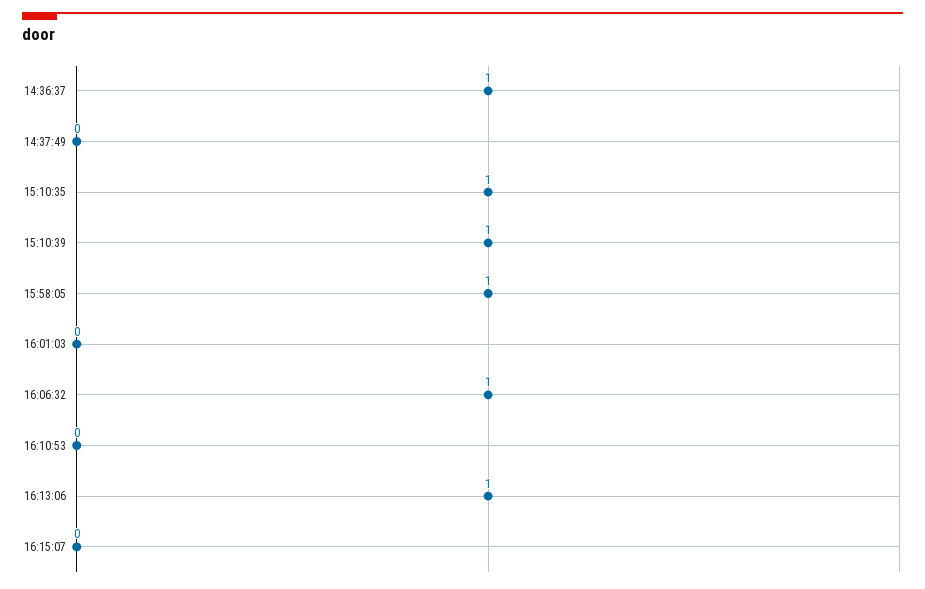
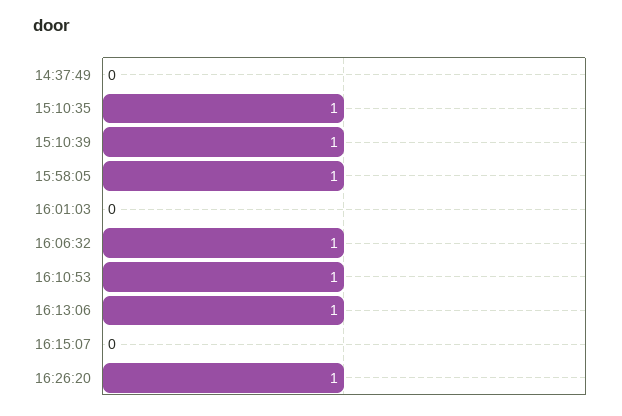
14:36:37: 1 -> none
16:10:53: 0 -> 1
16:26:20: none -> 1

